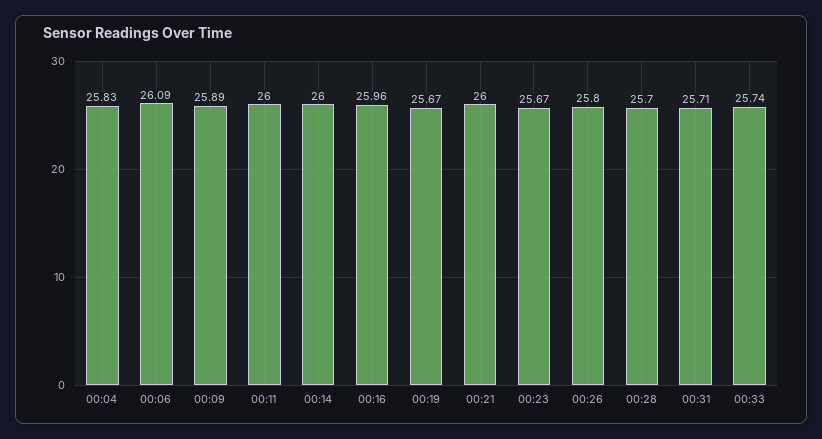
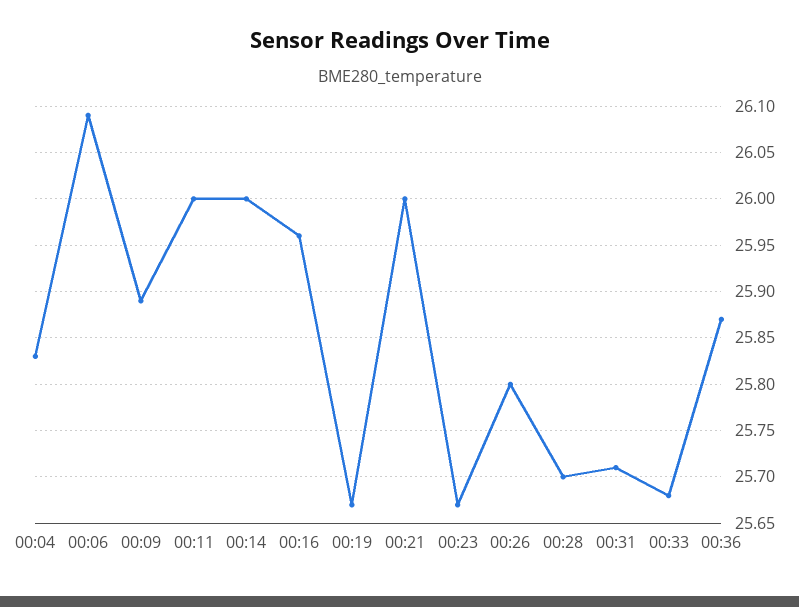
00:33: 25.74 -> 25.68
00:36: none -> 25.87

